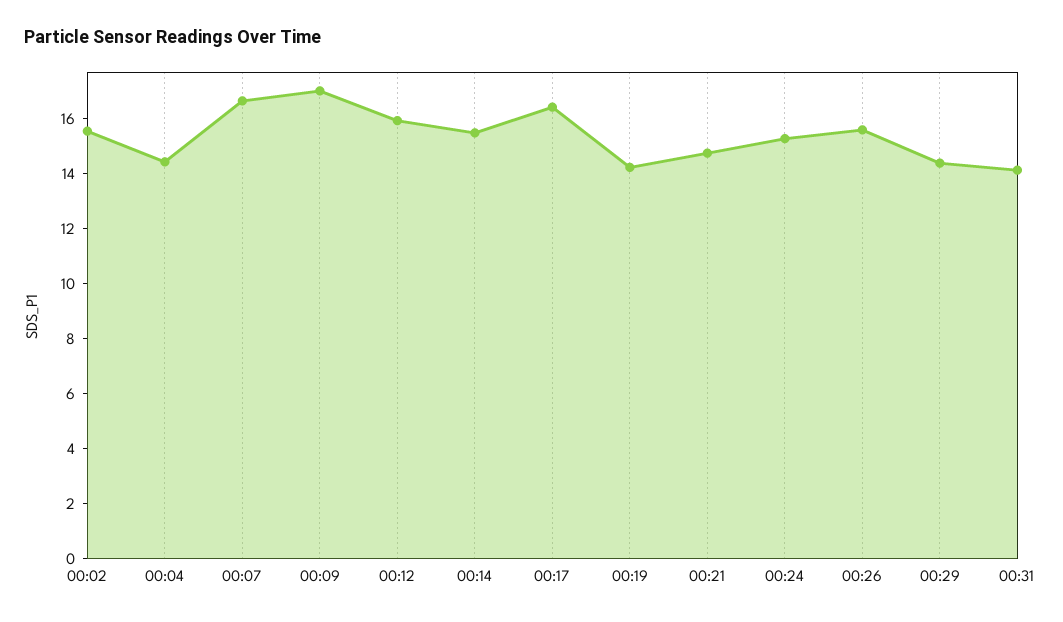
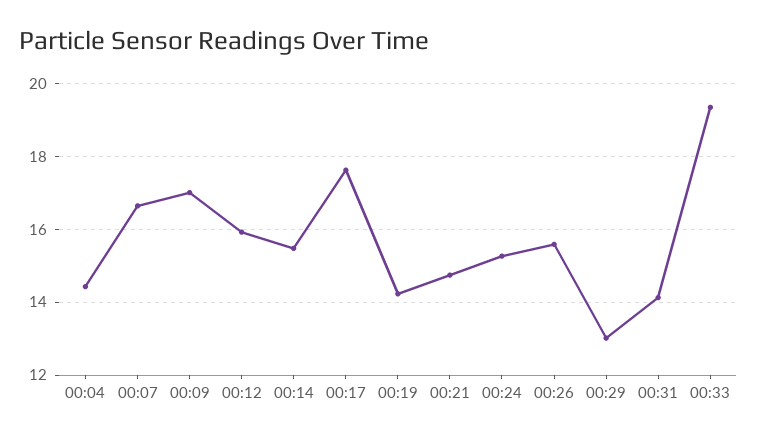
00:02: 15.5 -> none
00:17: 16.5 -> 17.6
00:29: 14.5 -> 13
00:33: none -> 19.4

